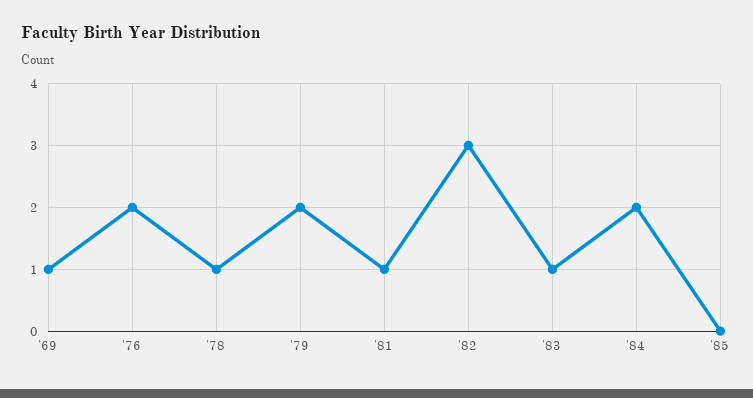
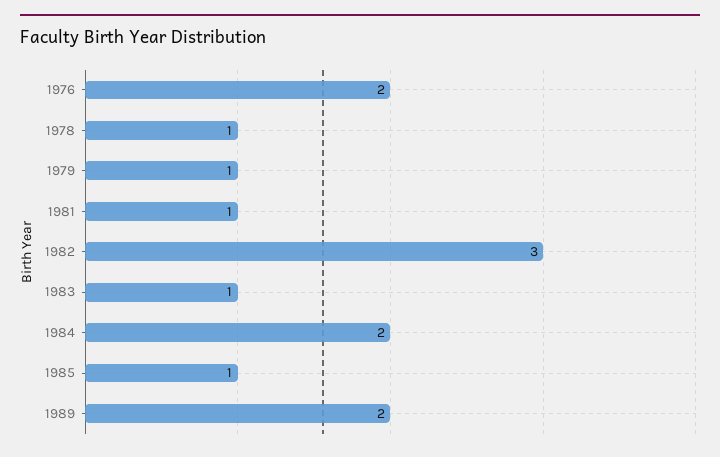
'69: 1 -> none
'79: 2 -> 1
'85: 0 -> 1
1989: none -> 2

